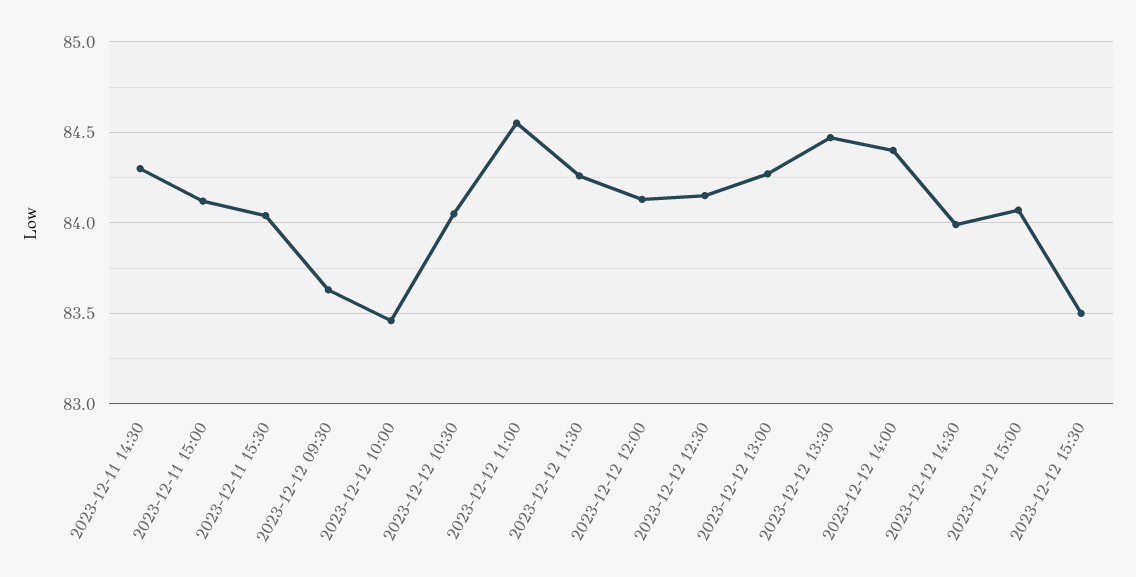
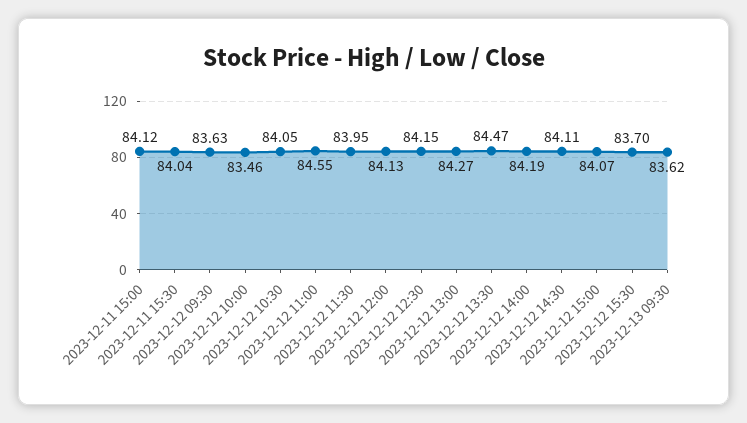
2023-12-11 14:30: 84.3 -> none
2023-12-12 11:30: 84.25 -> 83.95
2023-12-12 14:00: 84.4 -> 84.19
2023-12-12 14:30: 84 -> 84.11
2023-12-12 15:30: 83.5 -> 83.7
2023-12-13 09:30: none -> 83.62

